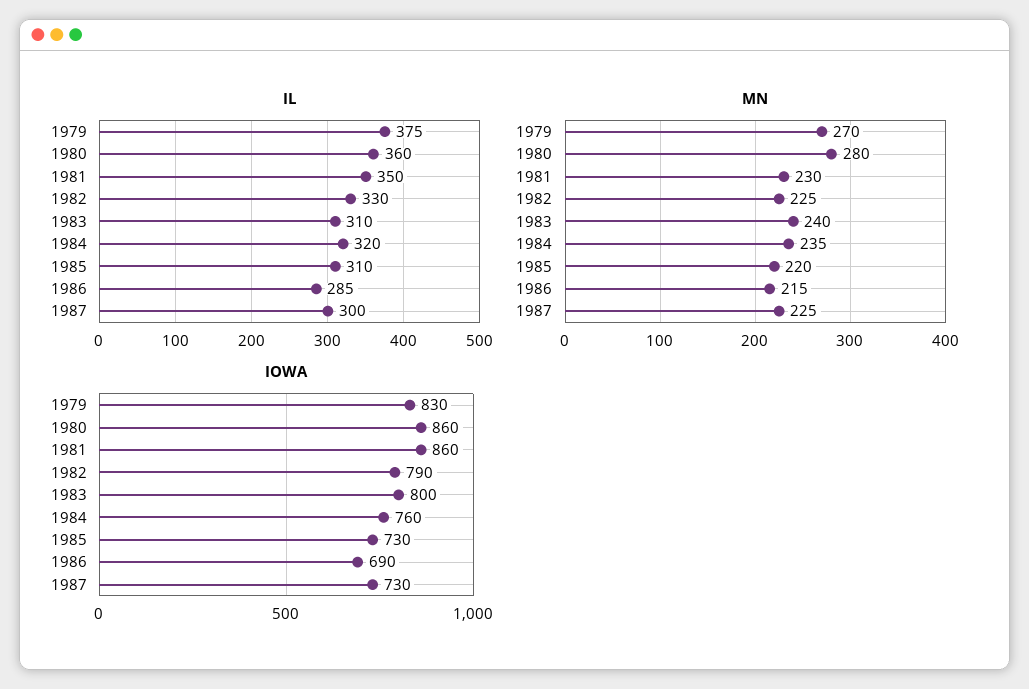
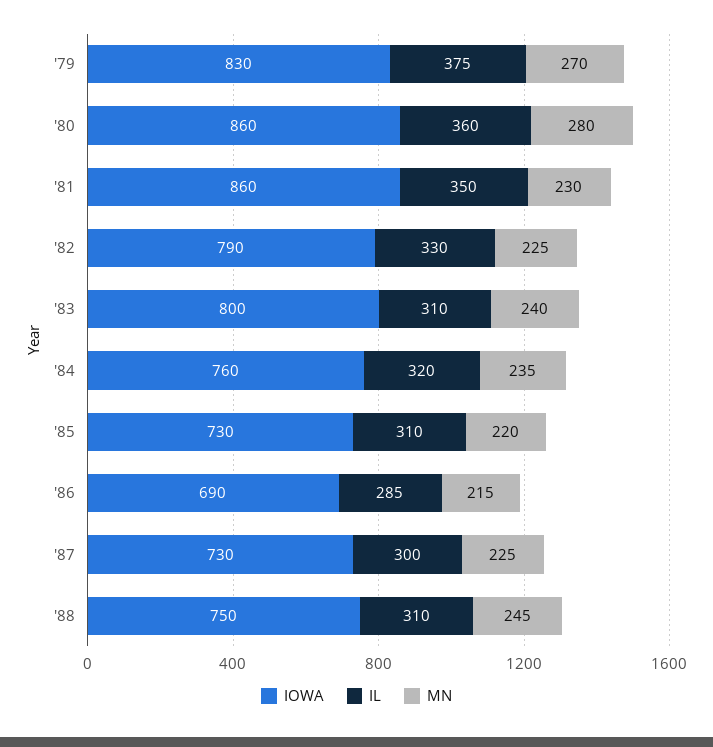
IOWA, '88: none -> 750
IL, '88: none -> 310
MN, '88: none -> 245

